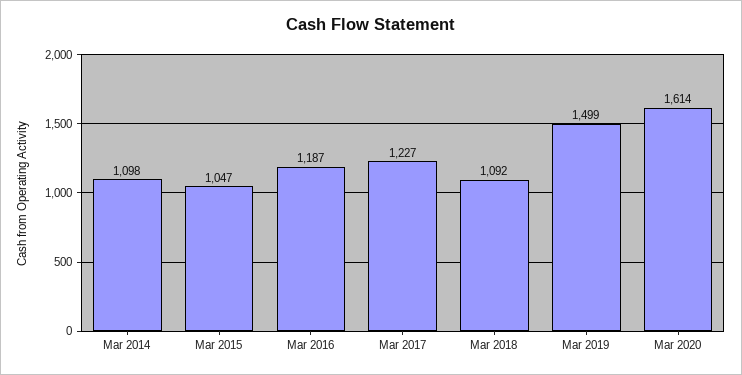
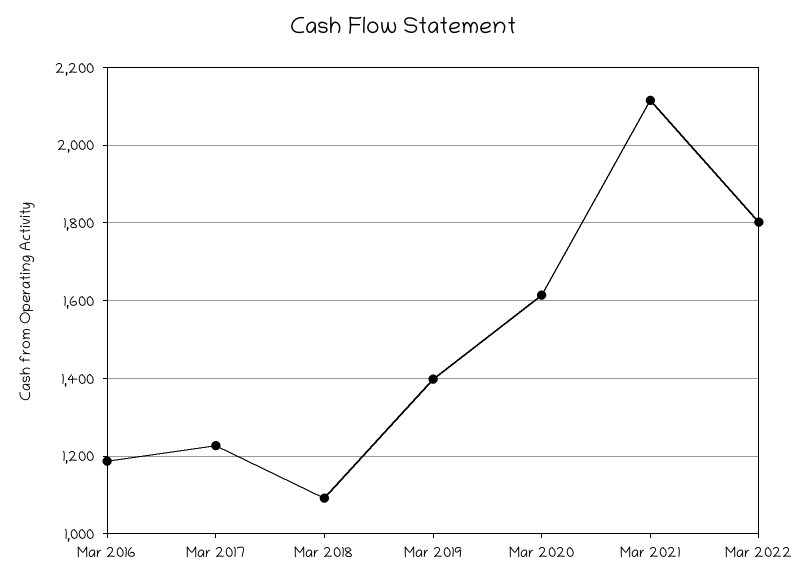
Mar 2014: 1098 -> none
Mar 2015: 1047 -> none
Mar 2019: 1499 -> 1400
Mar 2021: none -> 2120
Mar 2022: none -> 1800

